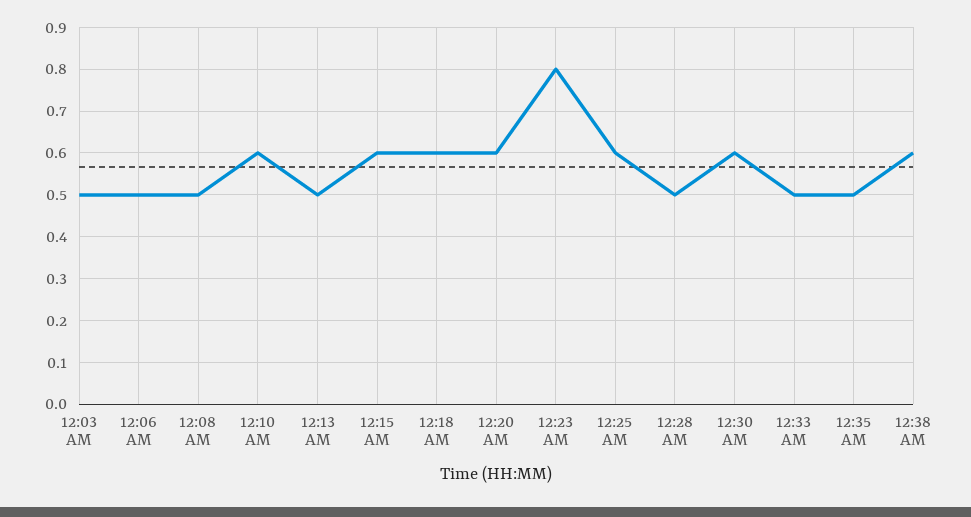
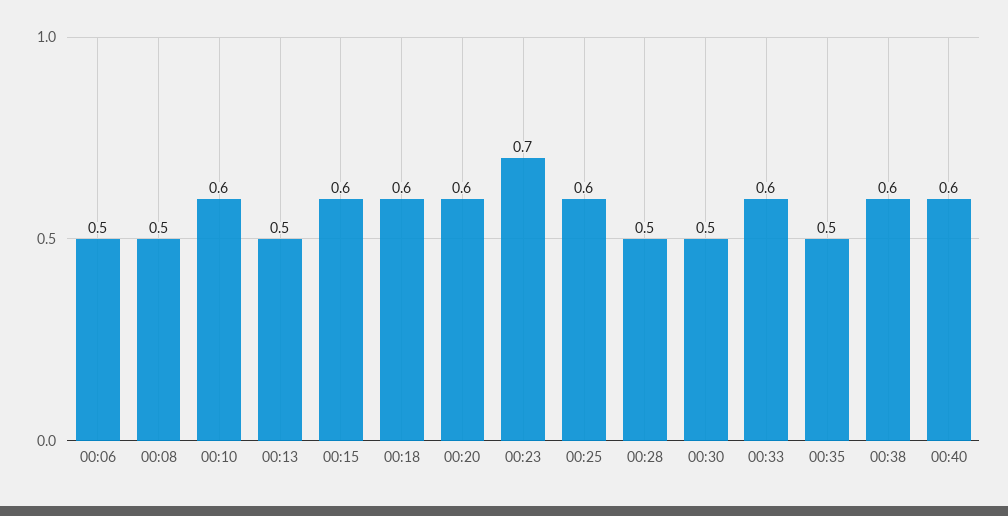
12:03 AM: 0.5 -> none
12:23 AM: 0.8 -> 0.7
12:30 AM: 0.6 -> 0.5
12:33 AM: 0.5 -> 0.6
00:40: none -> 0.6

